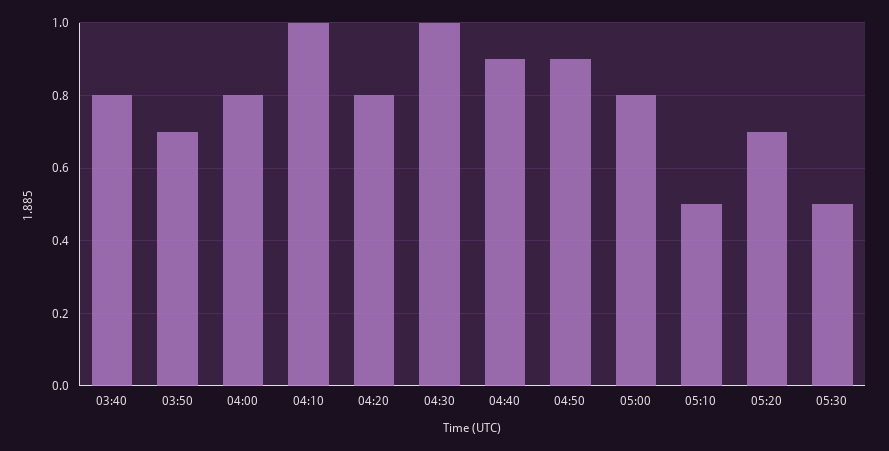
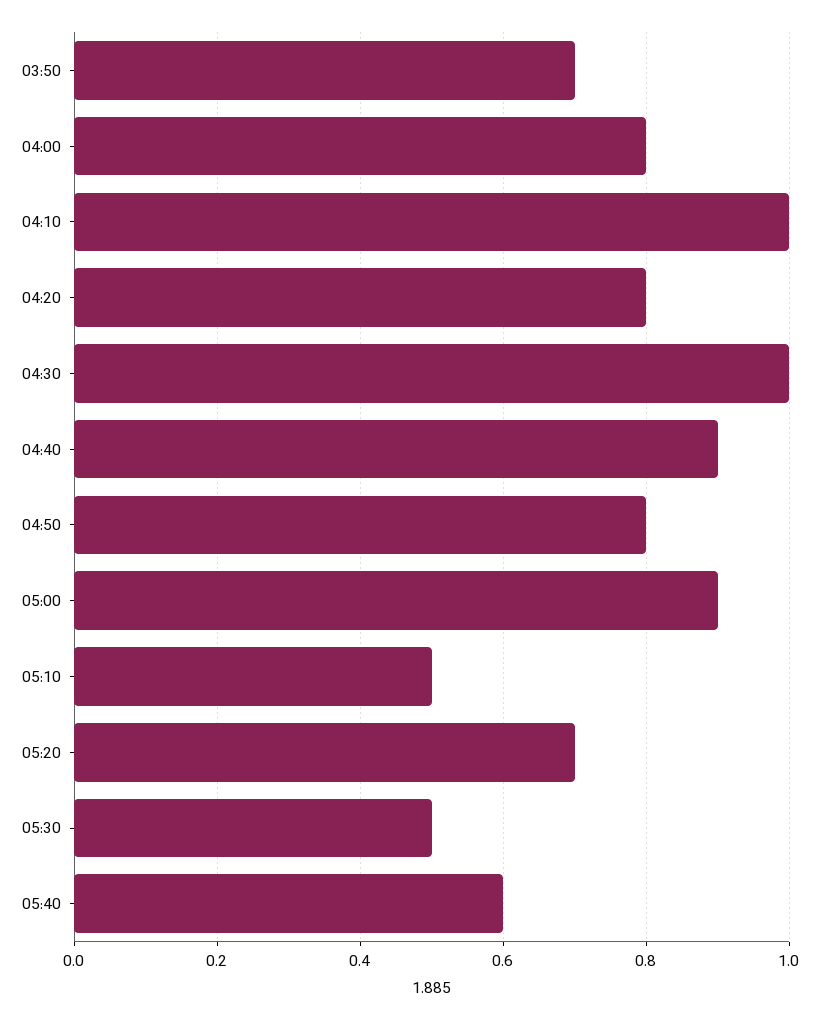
03:40: 0.8 -> none
04:50: 0.9 -> 0.8
05:00: 0.8 -> 0.9
05:40: none -> 0.6

